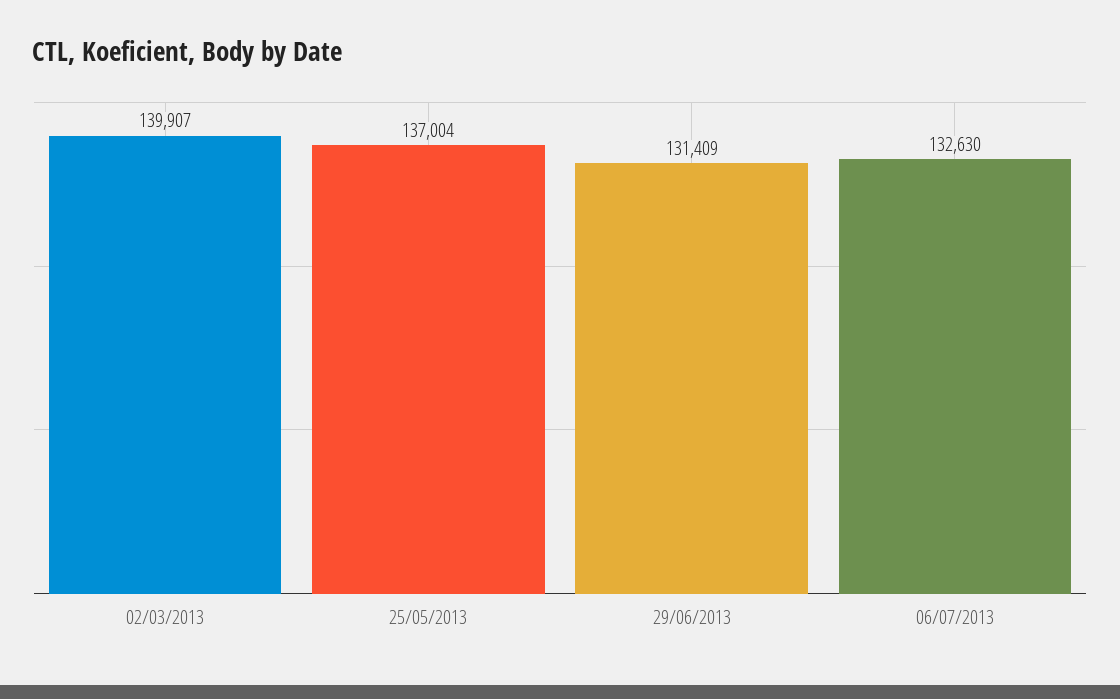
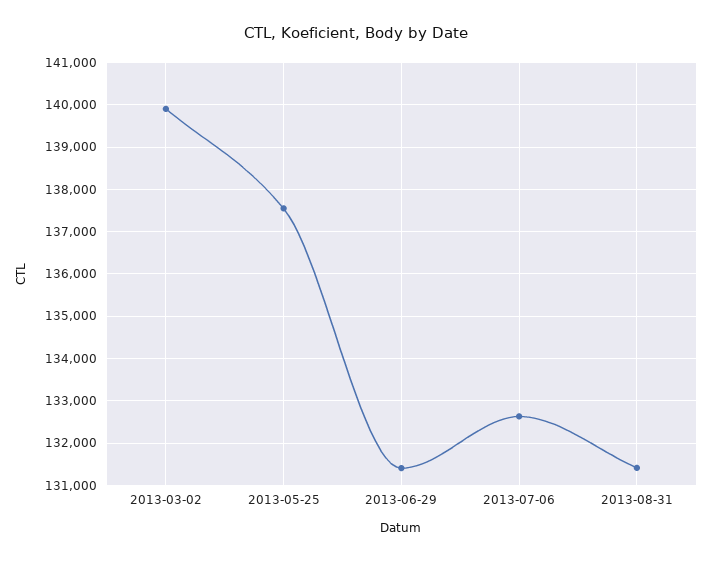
25/05/2013: 137004 -> 137600
2013-08-31: none -> 131400

